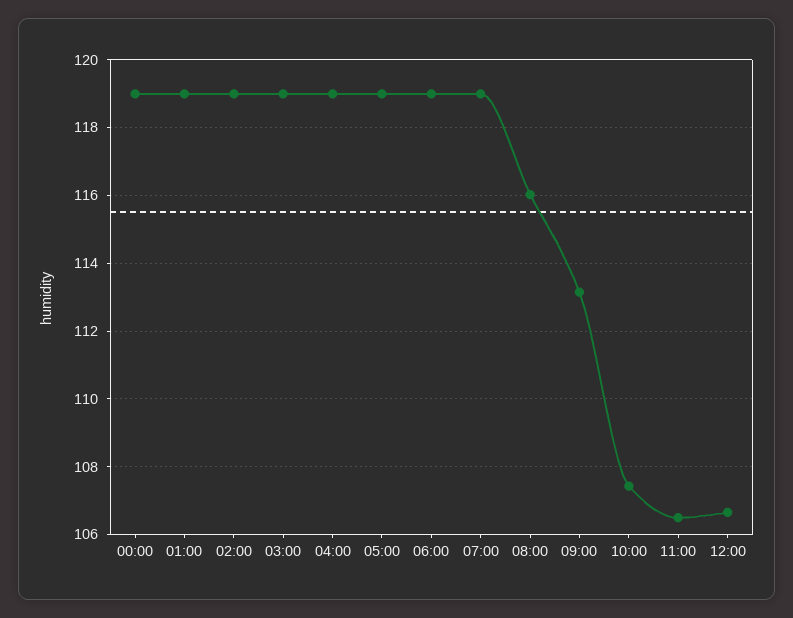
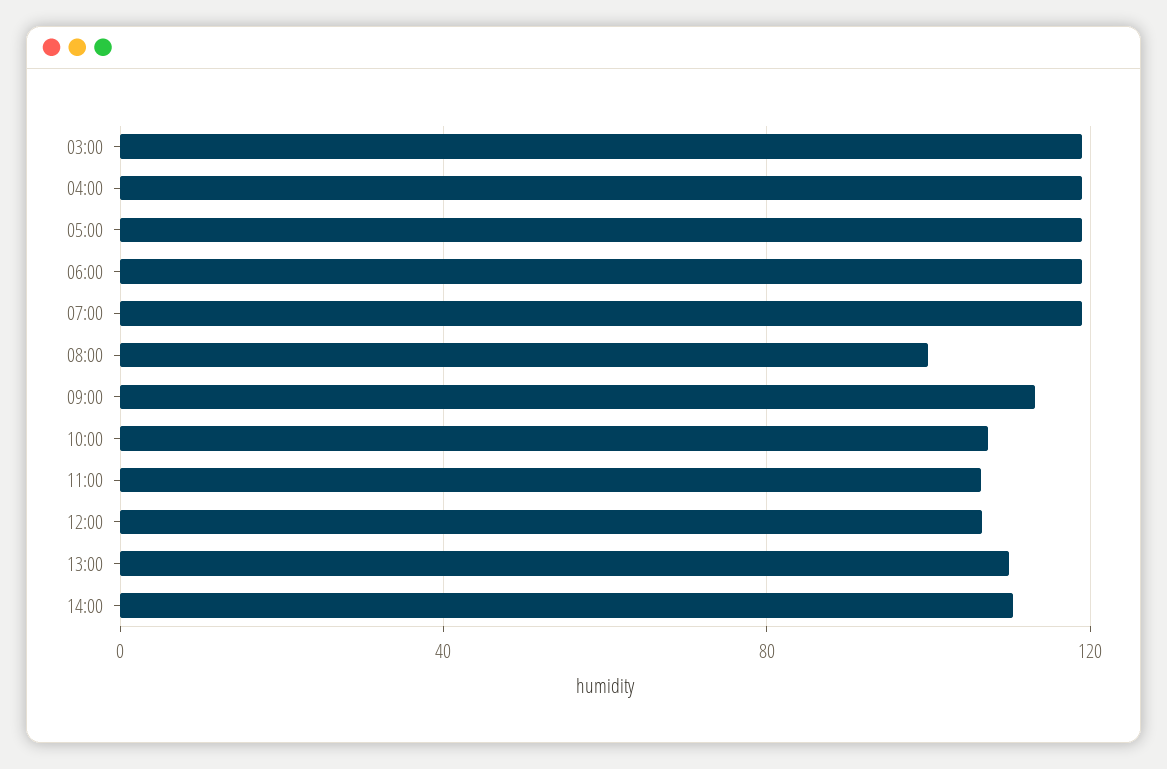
00:00: 119 -> none
01:00: 119 -> none
02:00: 119 -> none
08:00: 116 -> 100
13:00: none -> 110
14:00: none -> 110

